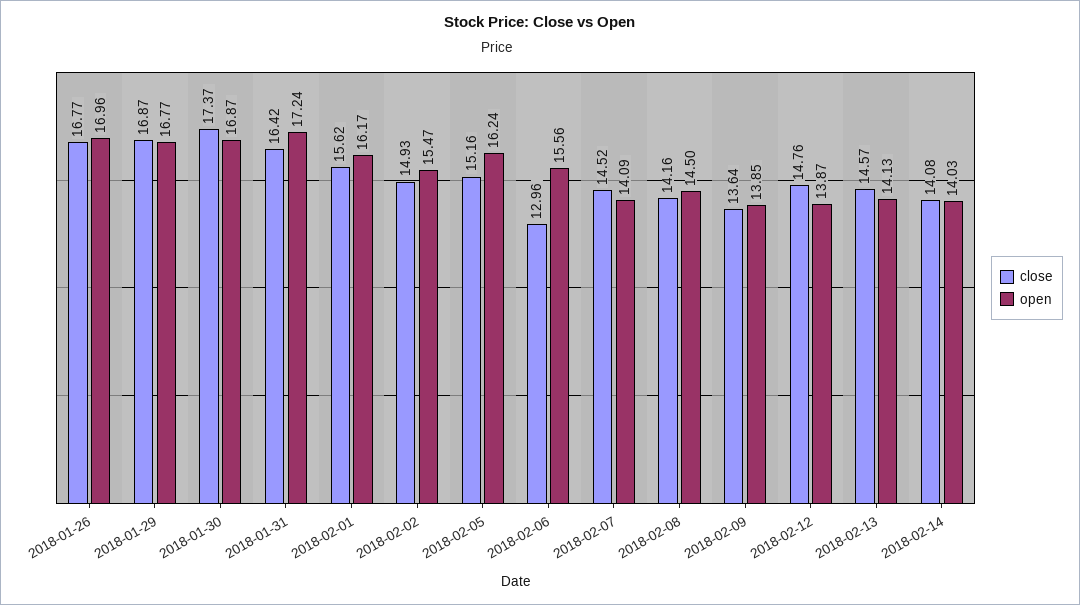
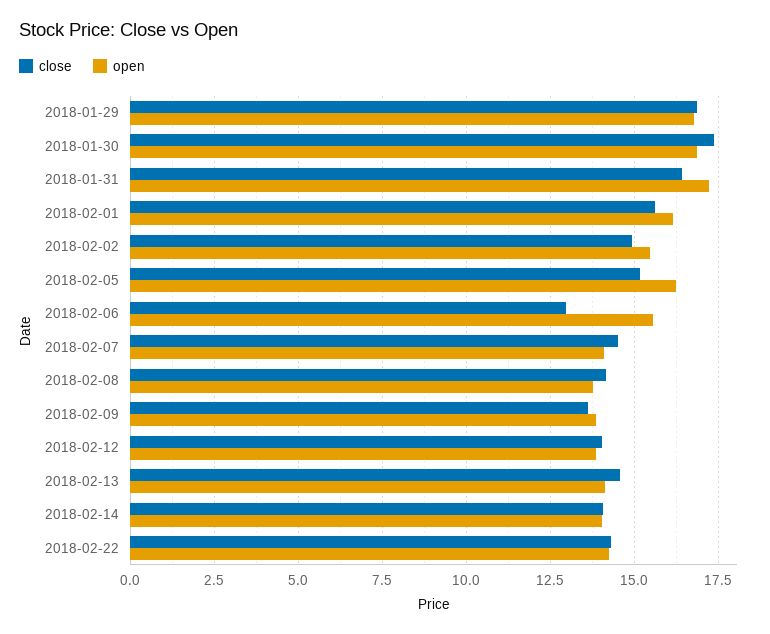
close, 2018-01-26: 16.77 -> none
open, 2018-01-26: 16.96 -> none
open, 2018-02-08: 14.5 -> 13.75
close, 2018-02-12: 14.76 -> 14
close, 2018-02-22: none -> 14.25
open, 2018-02-22: none -> 14.25

